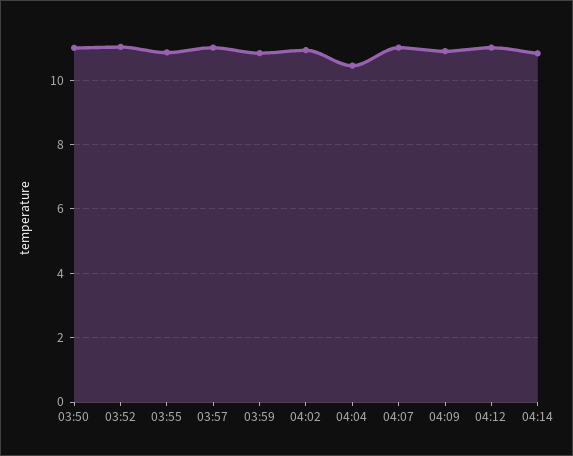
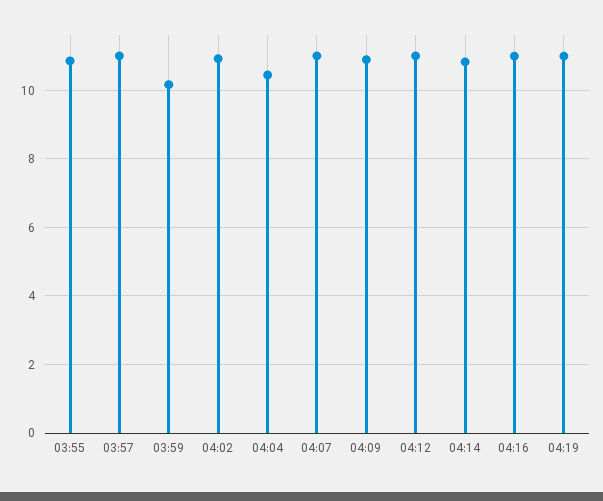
03:50: 11 -> none
03:52: 11 -> none
03:59: 10.8 -> 10.2
04:16: none -> 11
04:19: none -> 11

